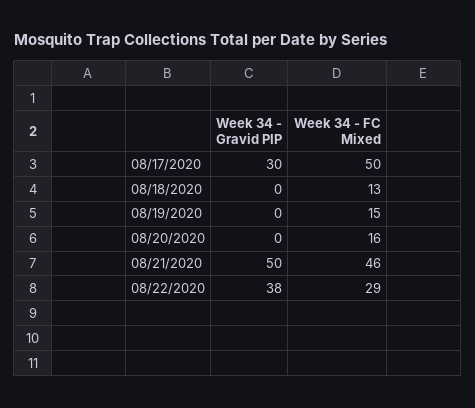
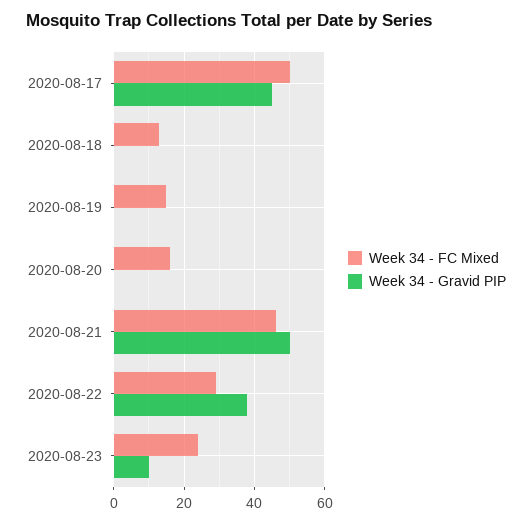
Week 34 - Gravid PIP, 08/17/2020: 30 -> 45
Week 34 - FC Mixed, 2020-08-23: none -> 25
Week 34 - Gravid PIP, 2020-08-23: none -> 10

